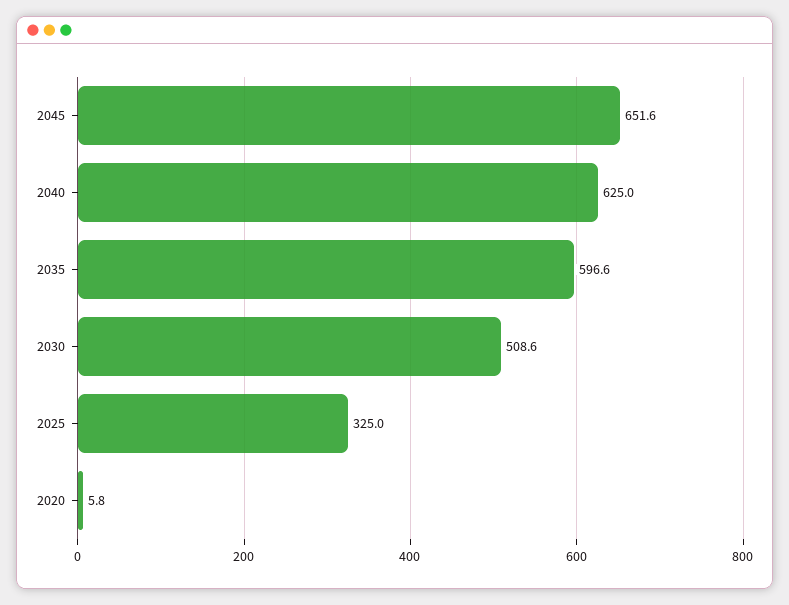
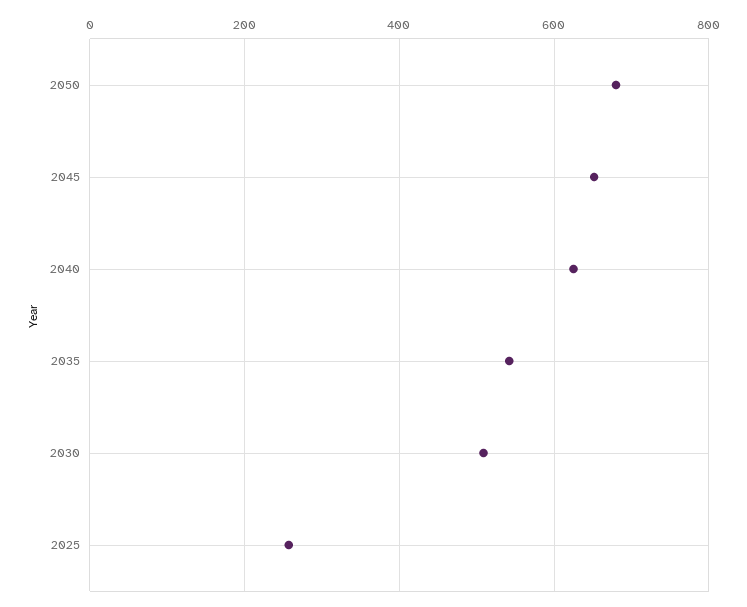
2035: 596.6 -> 540
2025: 325 -> 260
2020: 5.8 -> none
2050: none -> 680

